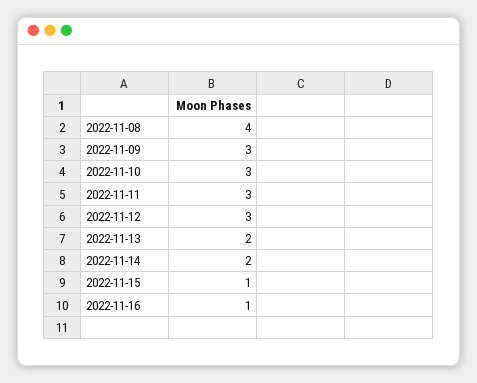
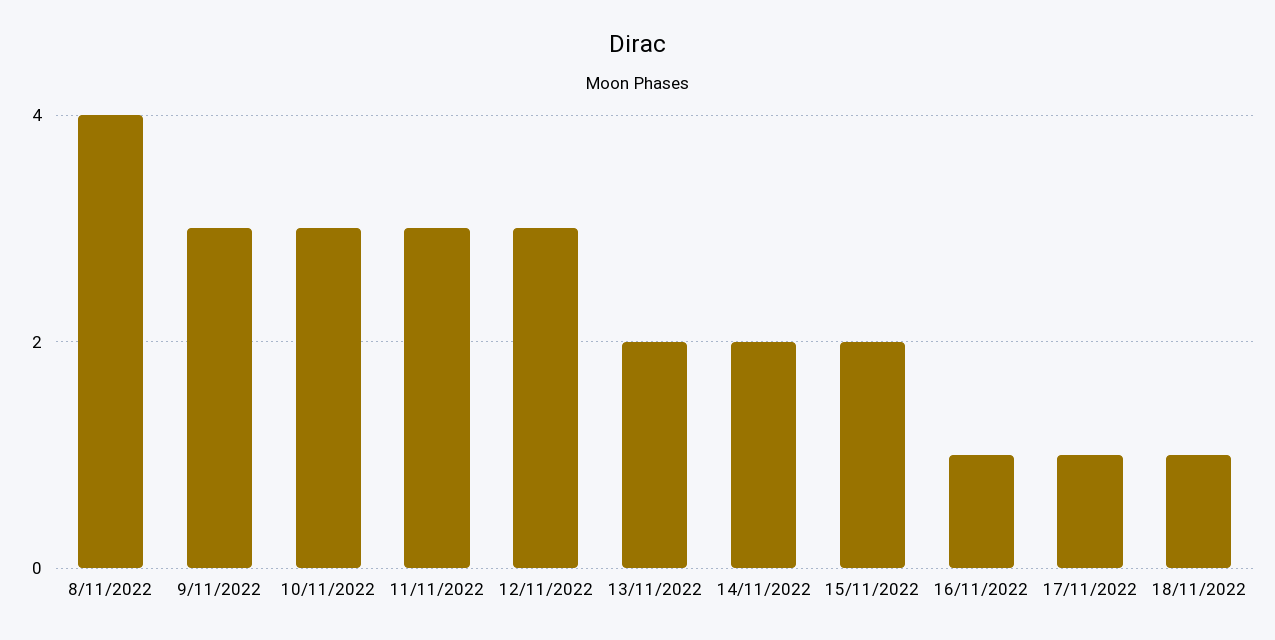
2022-11-15: 1 -> 2
17/11/2022: none -> 1
18/11/2022: none -> 1

